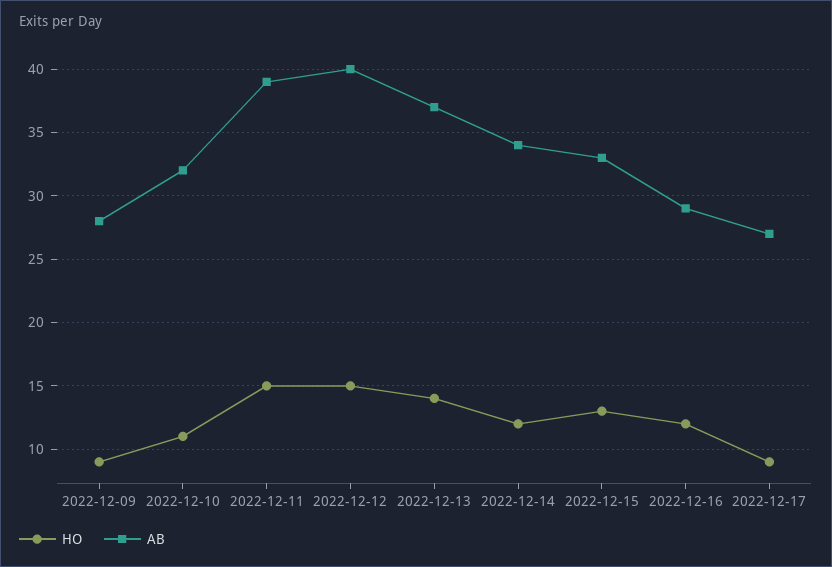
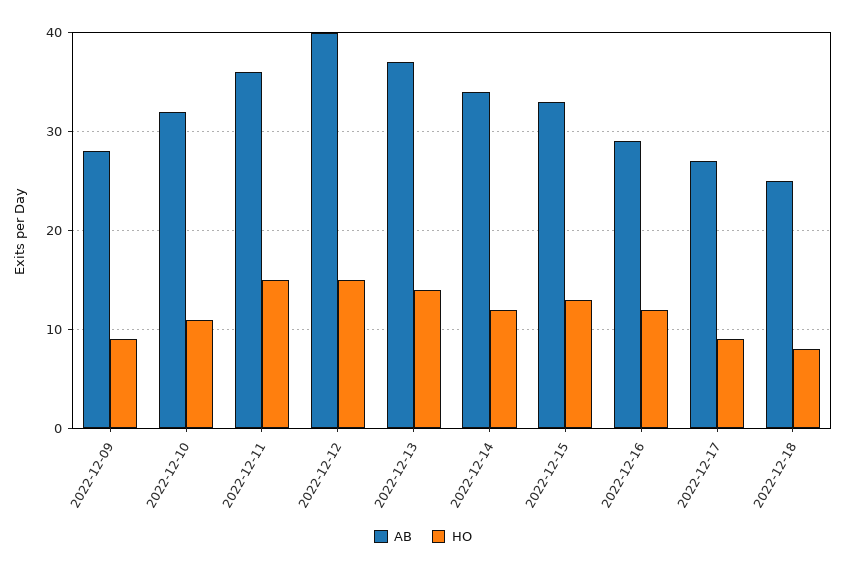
AB, 2022-12-11: 39 -> 36
AB, 2022-12-18: none -> 25
HO, 2022-12-18: none -> 8

